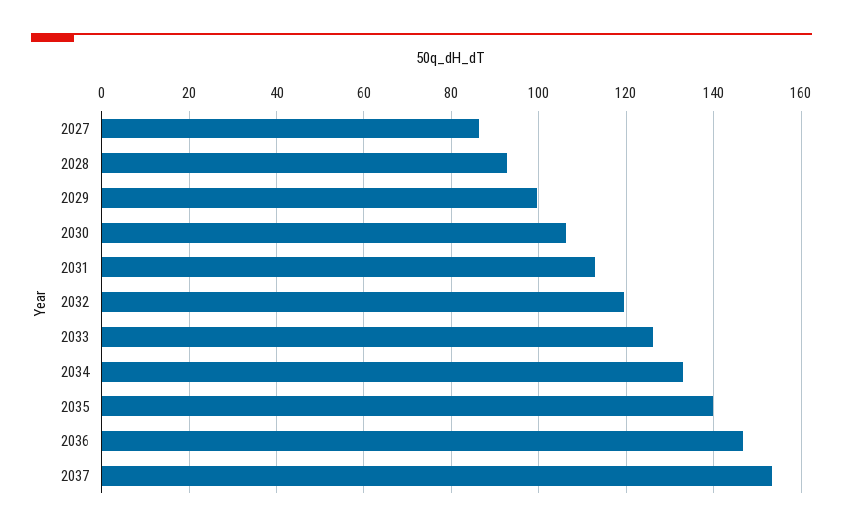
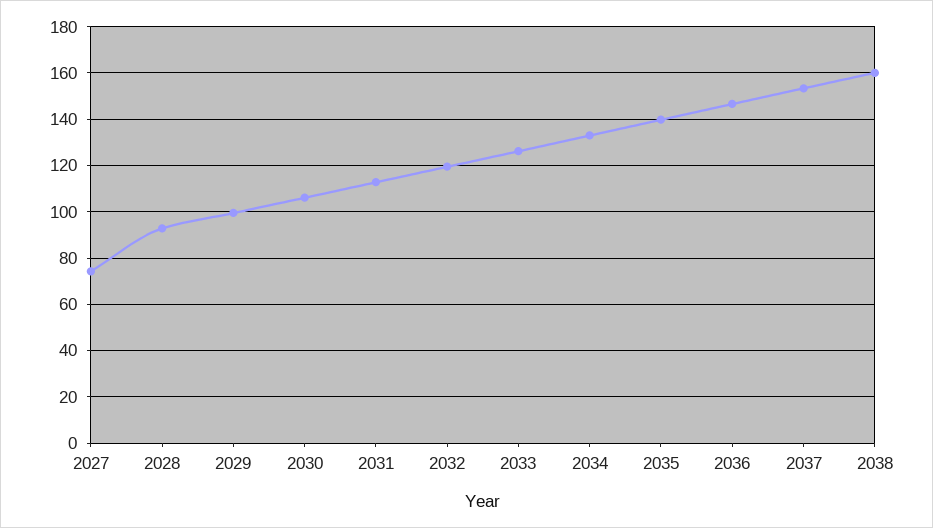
2027: 86 -> 75
2038: none -> 160

